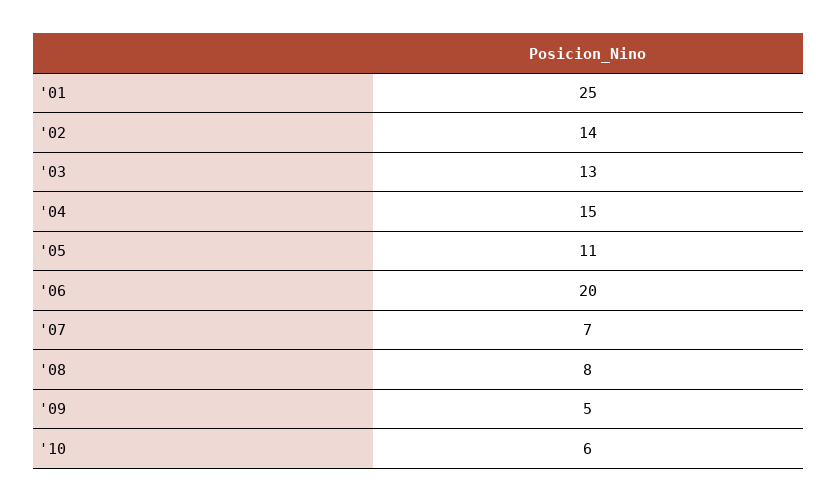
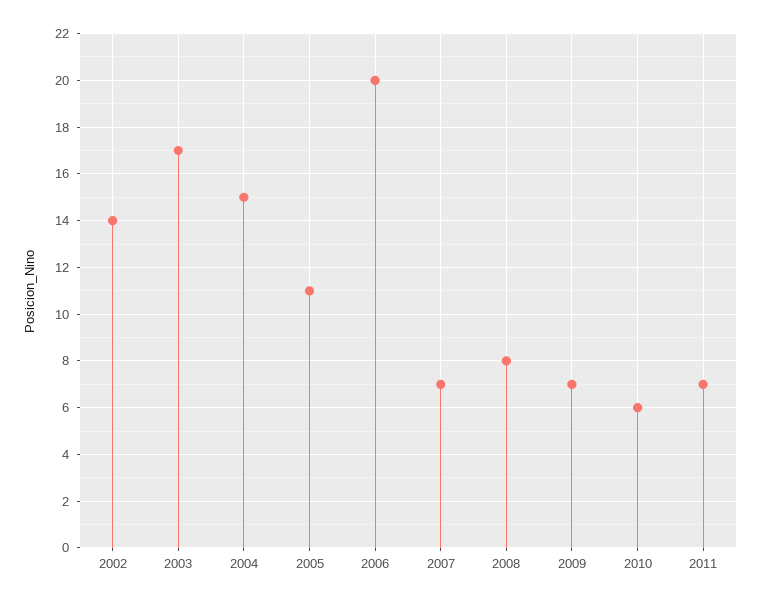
'01: 25 -> none
'03: 13 -> 17
'09: 5 -> 7
2011: none -> 7

